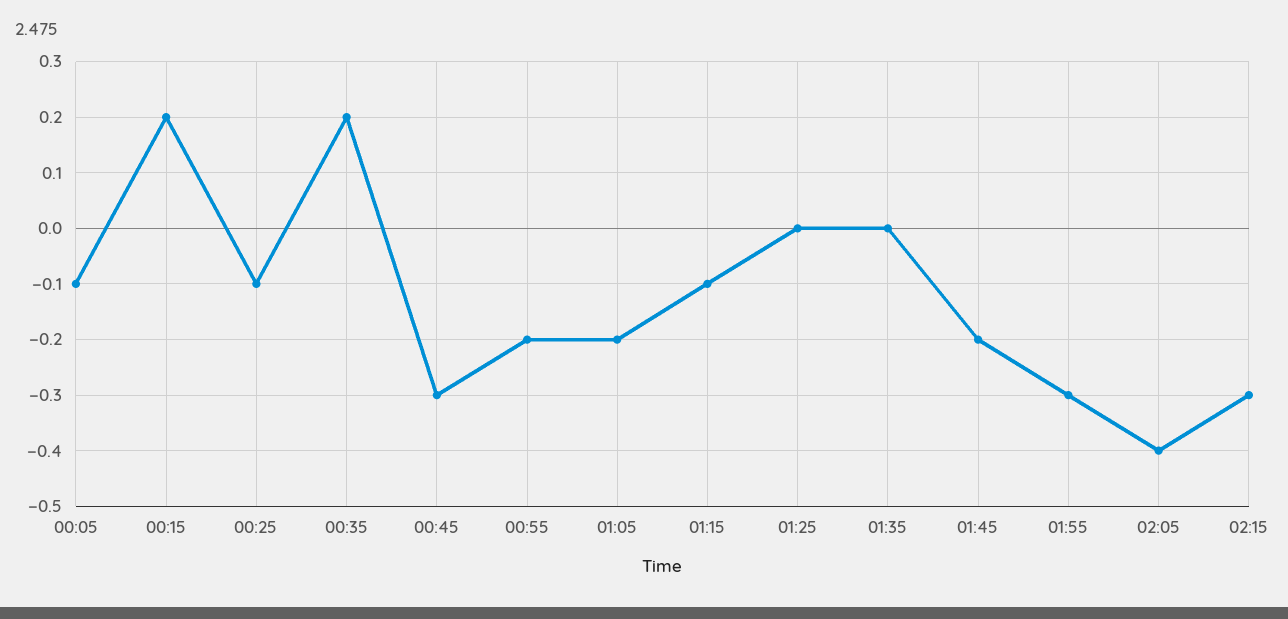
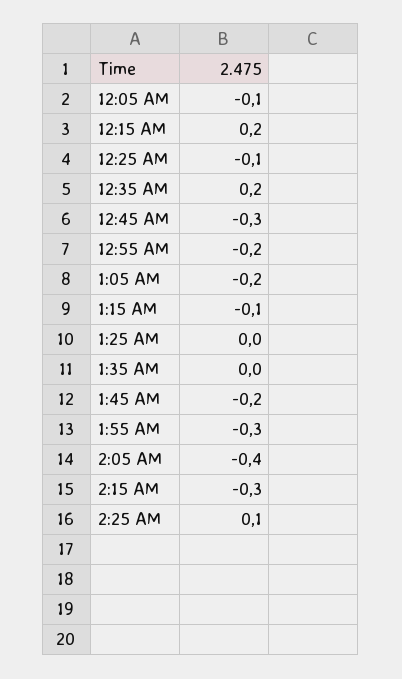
2:25 AM: none -> 0.1

